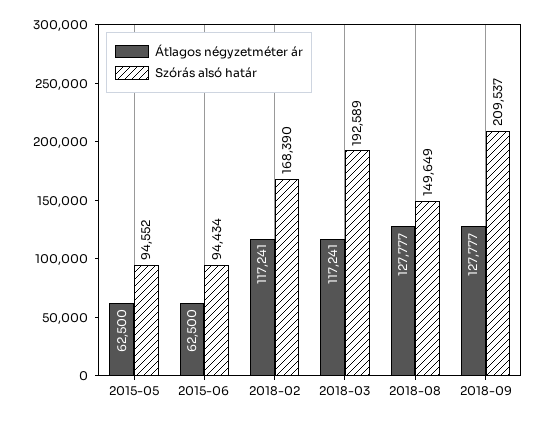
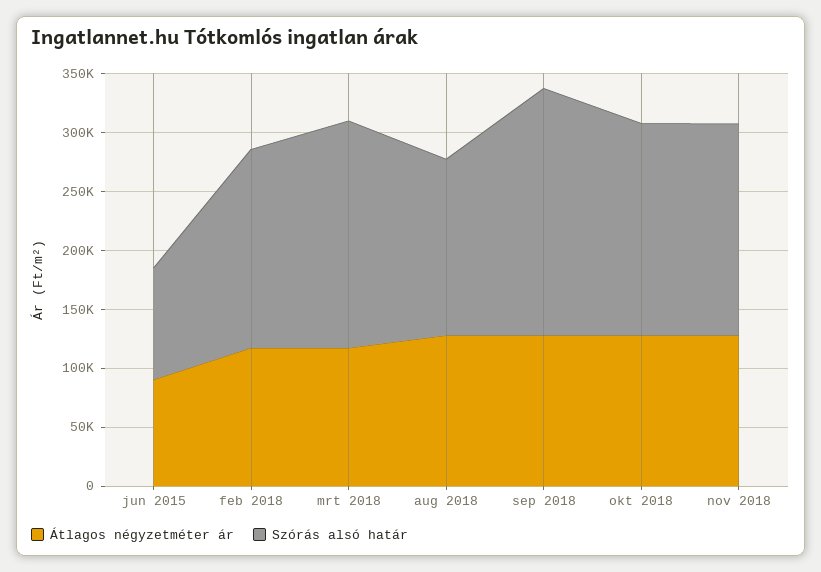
Átlagos négyzetméter ár, 2015-05: 62500 -> none
Szórás alsó határ, 2015-05: 94552 -> none
Átlagos négyzetméter ár, 2015-06: 62500 -> 90000
Átlagos négyzetméter ár, okt 2018: none -> 130000
Szórás alsó határ, okt 2018: none -> 180000
Átlagos négyzetméter ár, nov 2018: none -> 130000
Szórás alsó határ, nov 2018: none -> 180000

